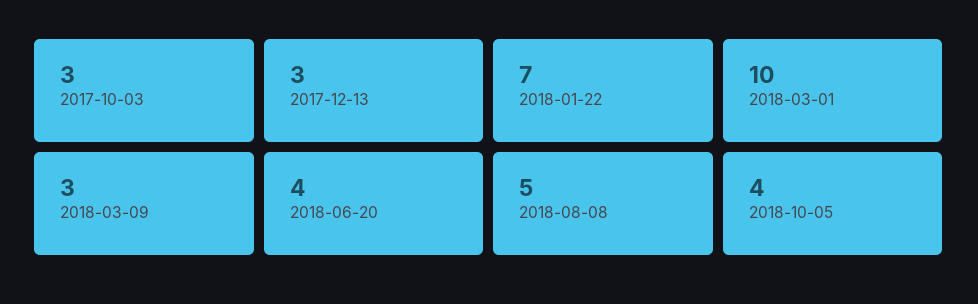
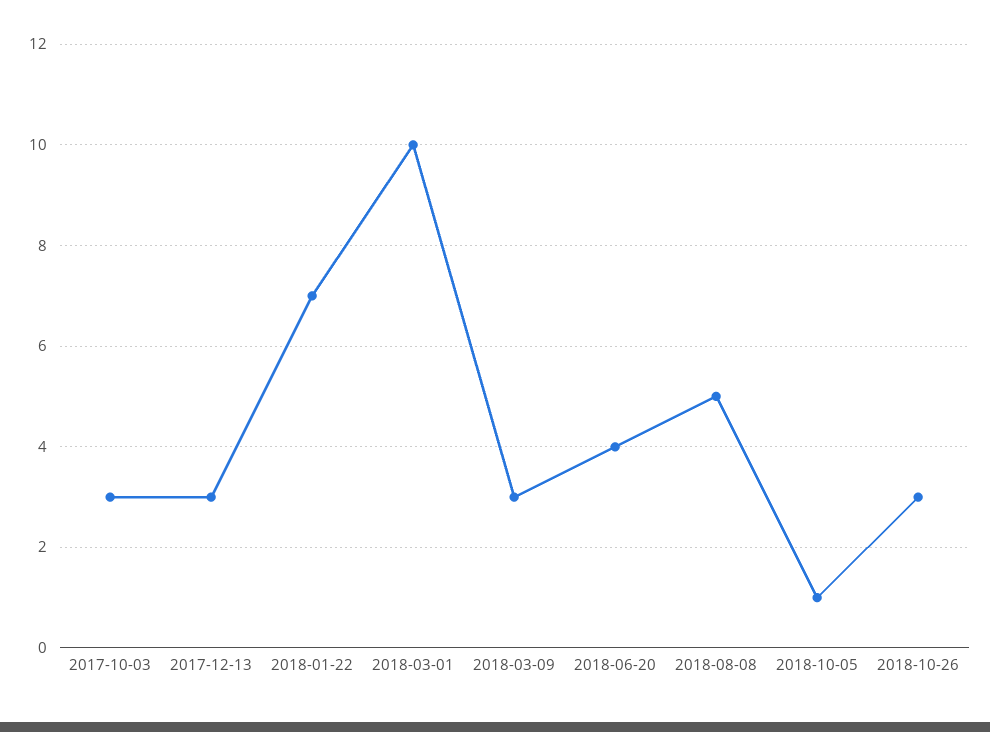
2018-10-05: 4 -> 1
2018-10-26: none -> 3

